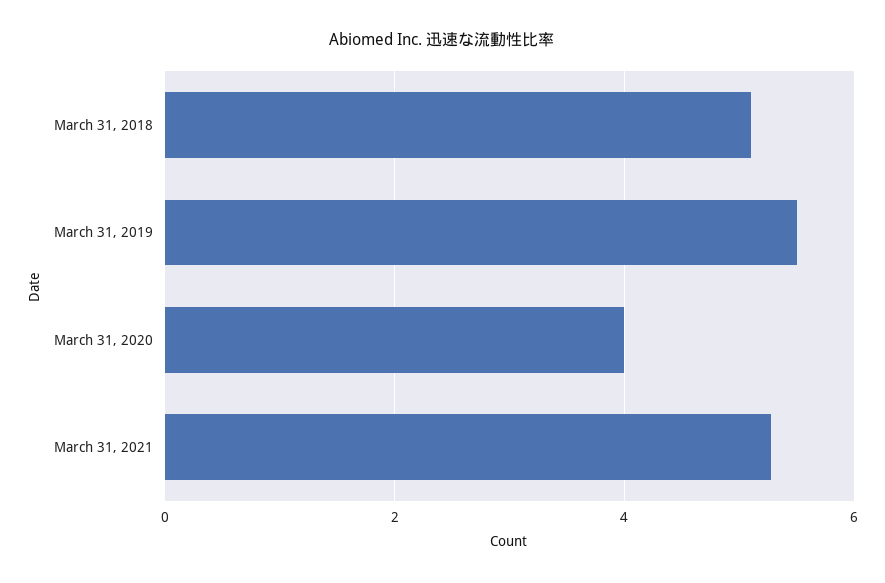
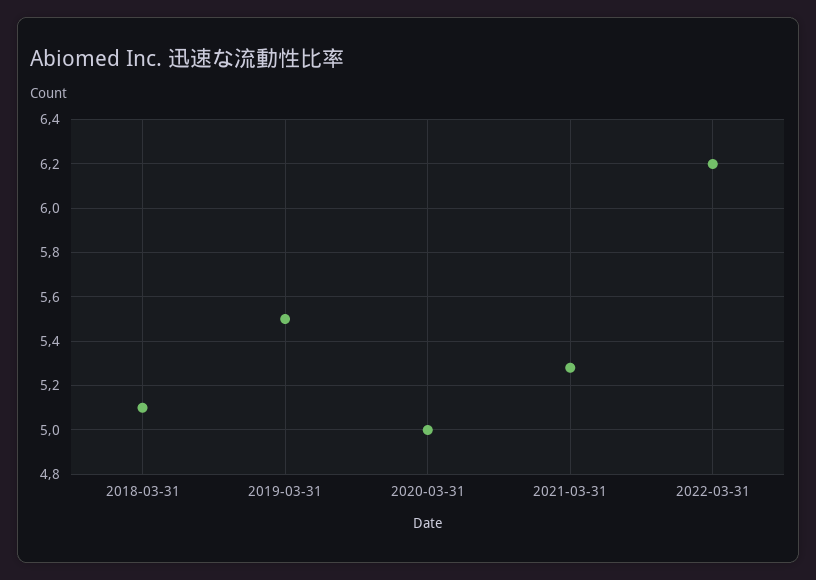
March 31, 2020: 4 -> 5
2022-03-31: none -> 6.2

